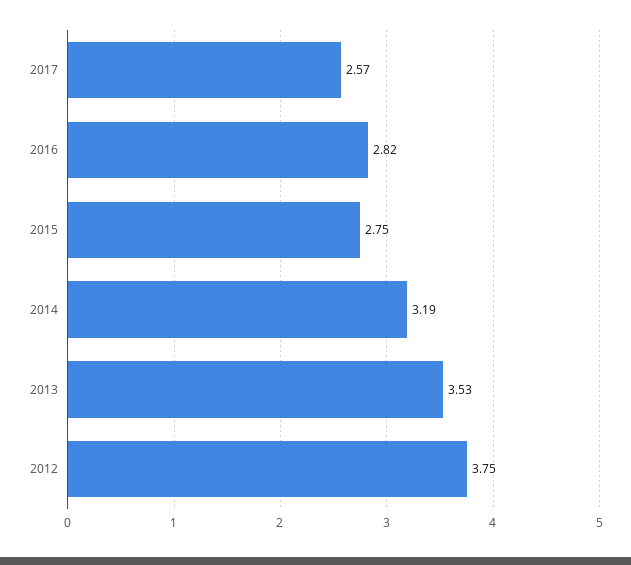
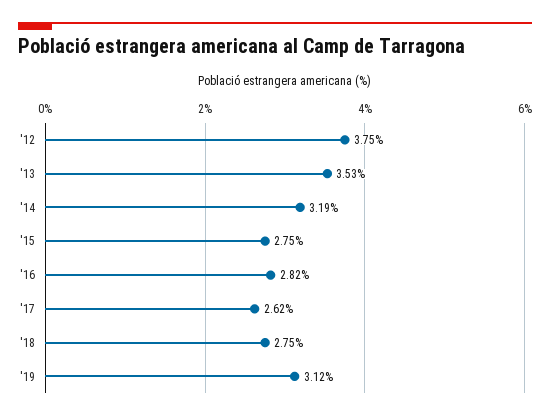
2017: 2.57 -> 2.62
'18: none -> 2.75
'19: none -> 3.12

